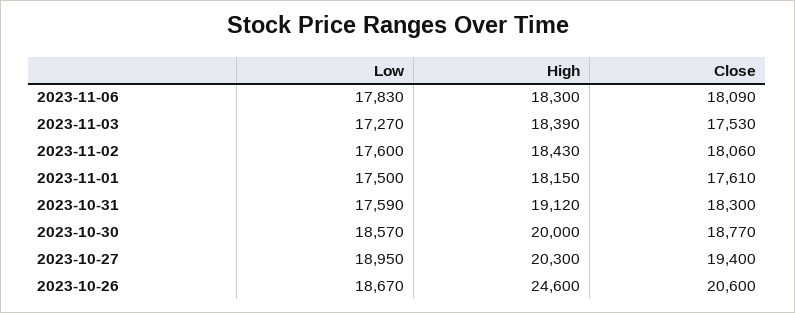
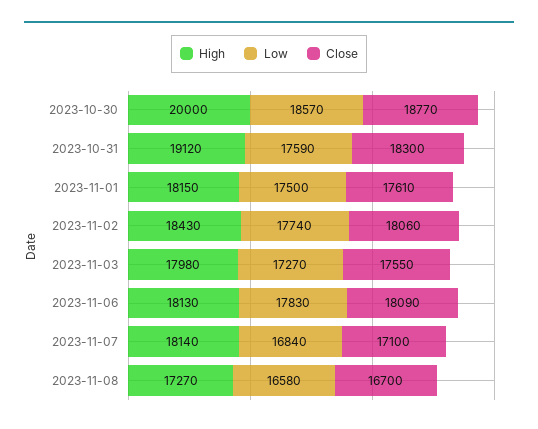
High, 2023-11-06: 18300 -> 18130
High, 2023-11-03: 18390 -> 17980
Close, 2023-11-03: 17530 -> 17550
Low, 2023-11-02: 17600 -> 17740
Low, 2023-10-27: 18950 -> none
High, 2023-10-27: 20300 -> none
Close, 2023-10-27: 19400 -> none
Low, 2023-10-26: 18670 -> none
High, 2023-10-26: 24600 -> none
Close, 2023-10-26: 20600 -> none
High, 2023-11-07: none -> 18140
Low, 2023-11-07: none -> 16840
Close, 2023-11-07: none -> 17100
High, 2023-11-08: none -> 17270
Low, 2023-11-08: none -> 16580
Close, 2023-11-08: none -> 16700

